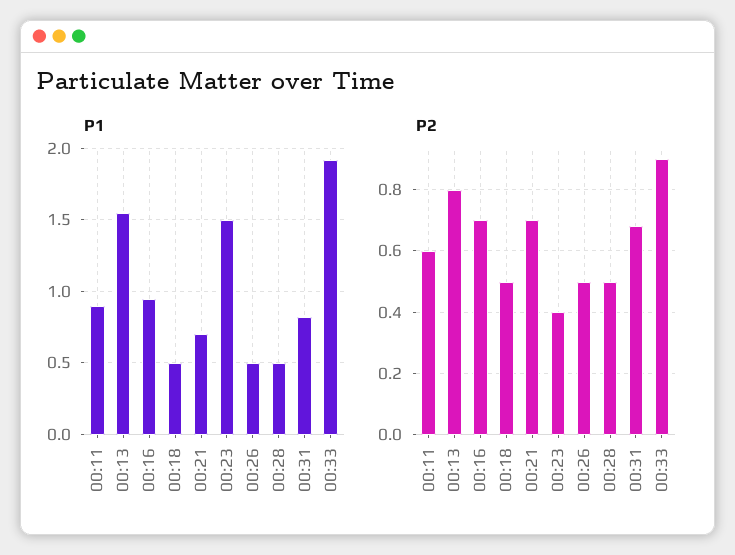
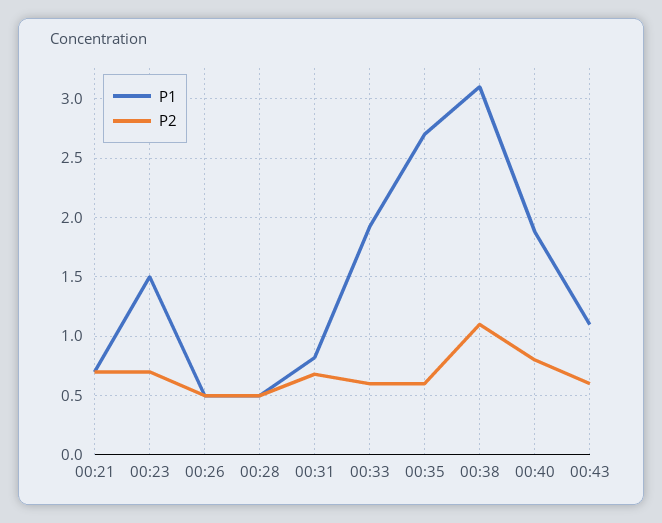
P1, 00:11: 0.9 -> none
P1, 00:13: 1.55 -> none
P1, 00:16: 0.95 -> none
P1, 00:18: 0.5 -> none
P2, 00:11: 0.6 -> none
P2, 00:13: 0.8 -> none
P2, 00:16: 0.7 -> none
P2, 00:18: 0.5 -> none
P2, 00:23: 0.4 -> 0.7
P2, 00:33: 0.9 -> 0.6
P1, 00:35: none -> 2.7
P2, 00:35: none -> 0.6
P1, 00:38: none -> 3.1
P2, 00:38: none -> 1.1
P1, 00:40: none -> 1.9
P2, 00:40: none -> 0.8
P1, 00:43: none -> 1.1
P2, 00:43: none -> 0.6

